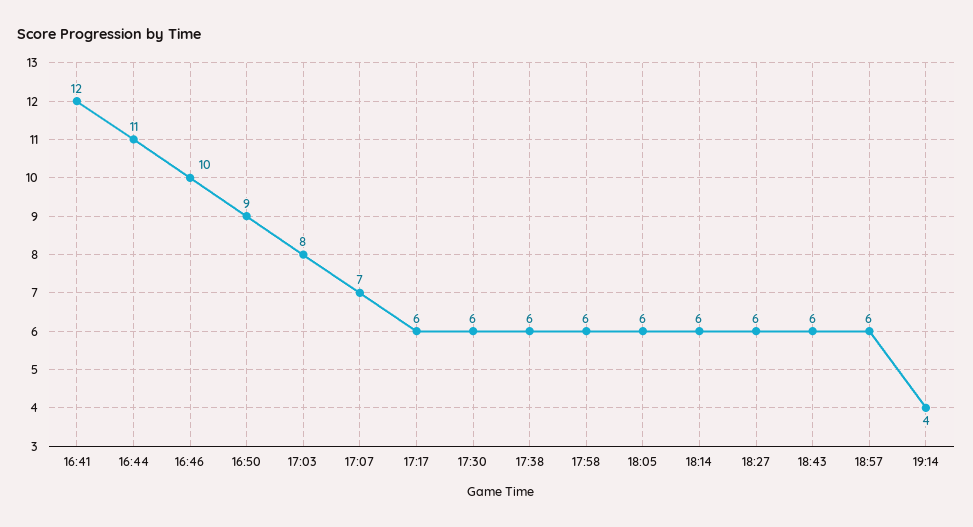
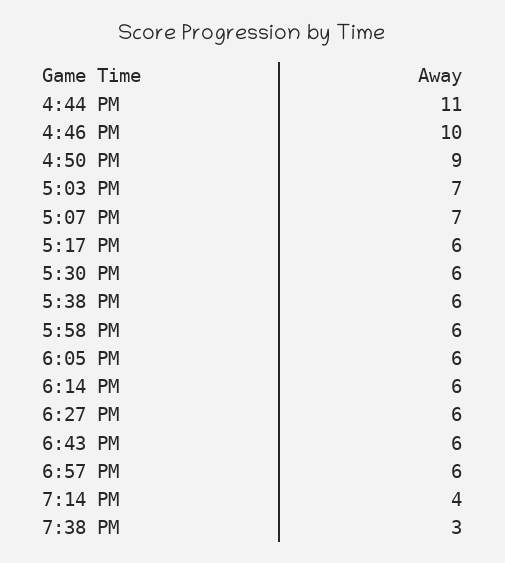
16:41: 12 -> none
17:03: 8 -> 7
7:38 PM: none -> 3

